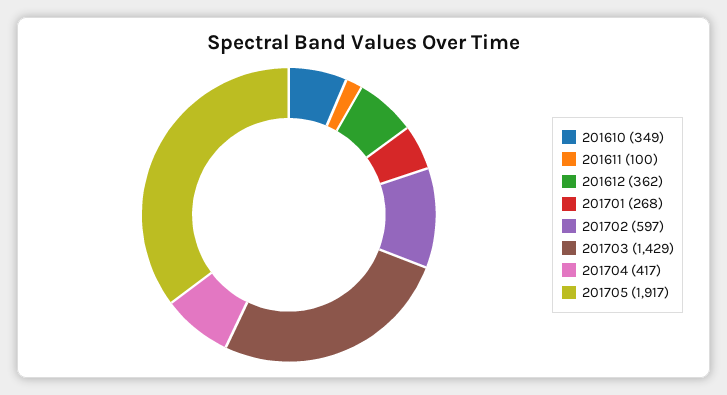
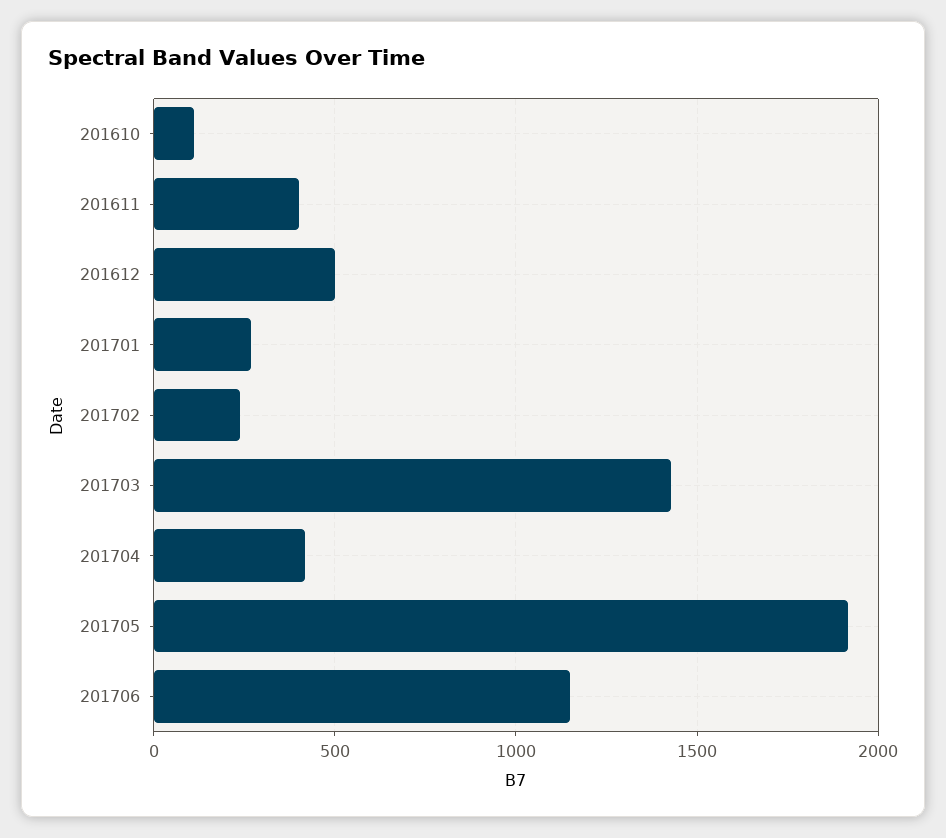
201610: 349 -> 100
201611: 100 -> 400
201612: 362 -> 500
201702: 597 -> 250
201706: none -> 1150

